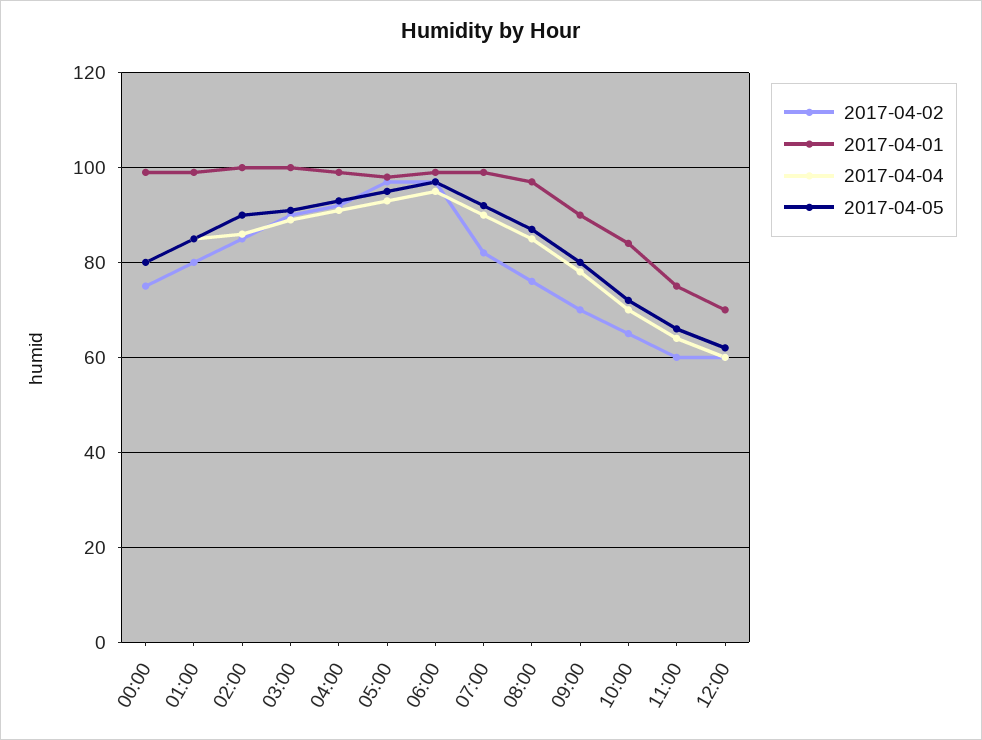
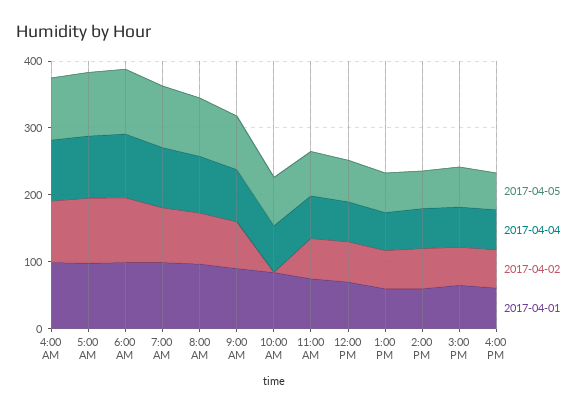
2017-04-02, 00:00: 75 -> none
2017-04-01, 00:00: 100 -> none
2017-04-04, 00:00: 80 -> none
2017-04-05, 00:00: 80 -> none
2017-04-02, 01:00: 80 -> none
2017-04-01, 01:00: 100 -> none
2017-04-04, 01:00: 85 -> none
2017-04-05, 01:00: 85 -> none
2017-04-02, 02:00: 85 -> none
2017-04-01, 02:00: 100 -> none
2017-04-04, 02:00: 85 -> none
2017-04-05, 02:00: 90 -> none
2017-04-02, 03:00: 90 -> none
2017-04-01, 03:00: 100 -> none
2017-04-04, 03:00: 90 -> none
2017-04-05, 03:00: 90 -> none
2017-04-02, 10:00: 65 -> 0
2017-04-05, 1:00 PM: none -> 60
2017-04-04, 1:00 PM: none -> 60
2017-04-02, 1:00 PM: none -> 60
2017-04-01, 1:00 PM: none -> 60
2017-04-05, 2:00 PM: none -> 60
2017-04-04, 2:00 PM: none -> 60
2017-04-02, 2:00 PM: none -> 60
2017-04-01, 2:00 PM: none -> 60
2017-04-05, 3:00 PM: none -> 60
2017-04-04, 3:00 PM: none -> 60
2017-04-02, 3:00 PM: none -> 60
2017-04-01, 3:00 PM: none -> 60
2017-04-05, 4:00 PM: none -> 60
2017-04-04, 4:00 PM: none -> 60
2017-04-02, 4:00 PM: none -> 60
2017-04-01, 4:00 PM: none -> 60

